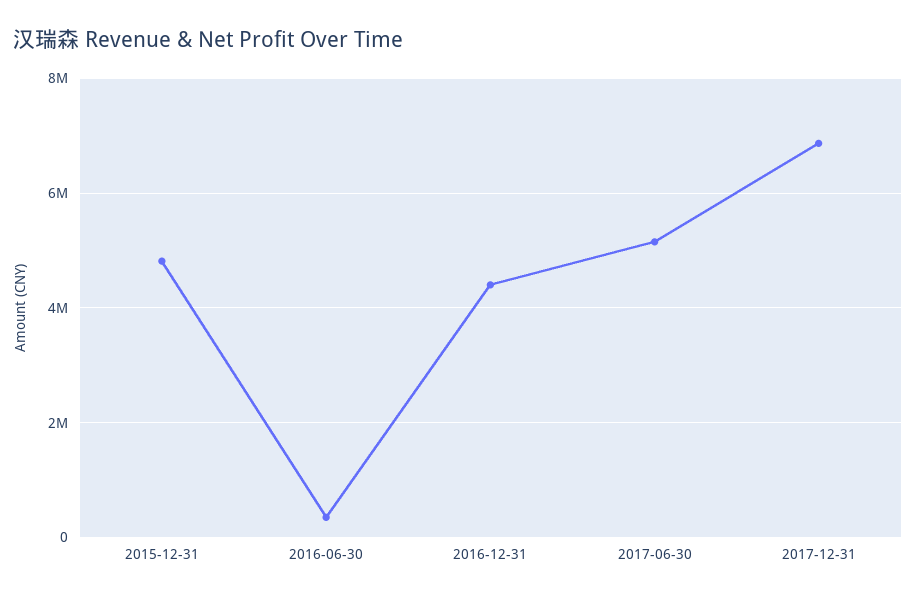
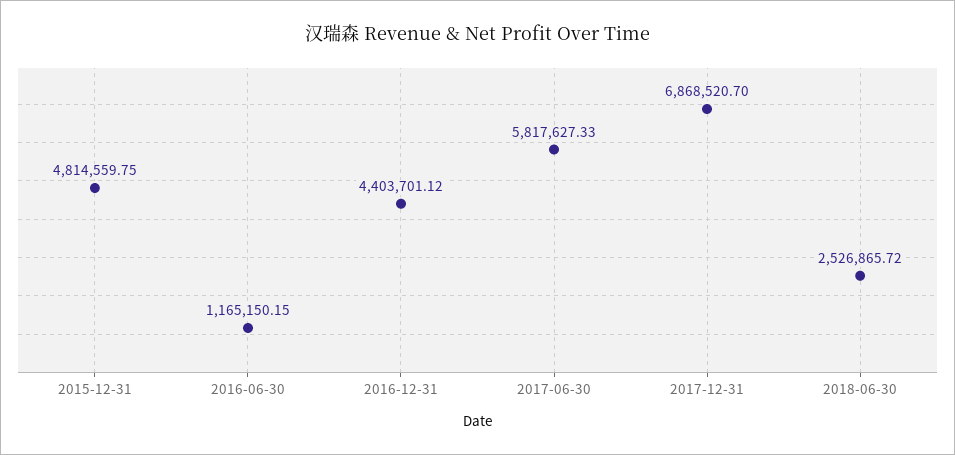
2016-06-30: 400000 -> 1165150.15
2017-06-30: 5200000 -> 5817627.33
2018-06-30: none -> 2526865.72

